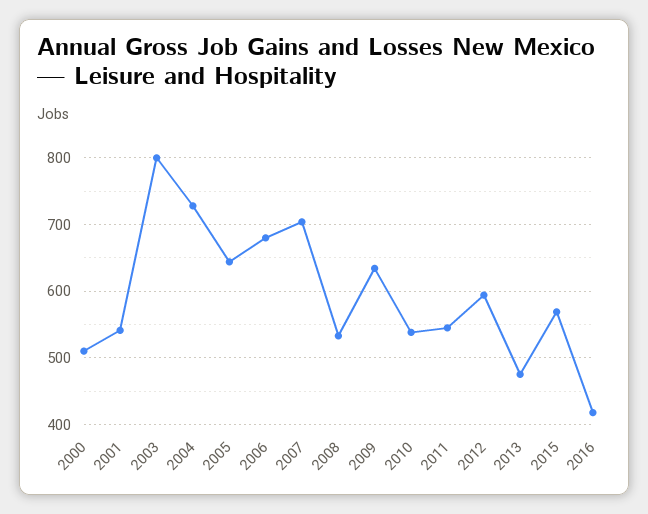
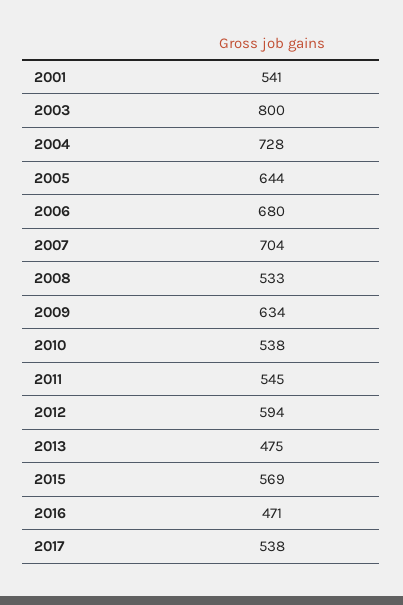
2000: 510 -> none
2016: 420 -> 471
2017: none -> 538

